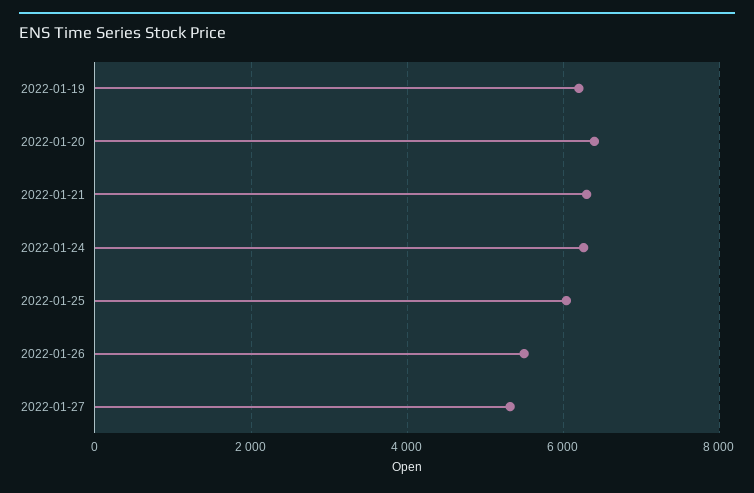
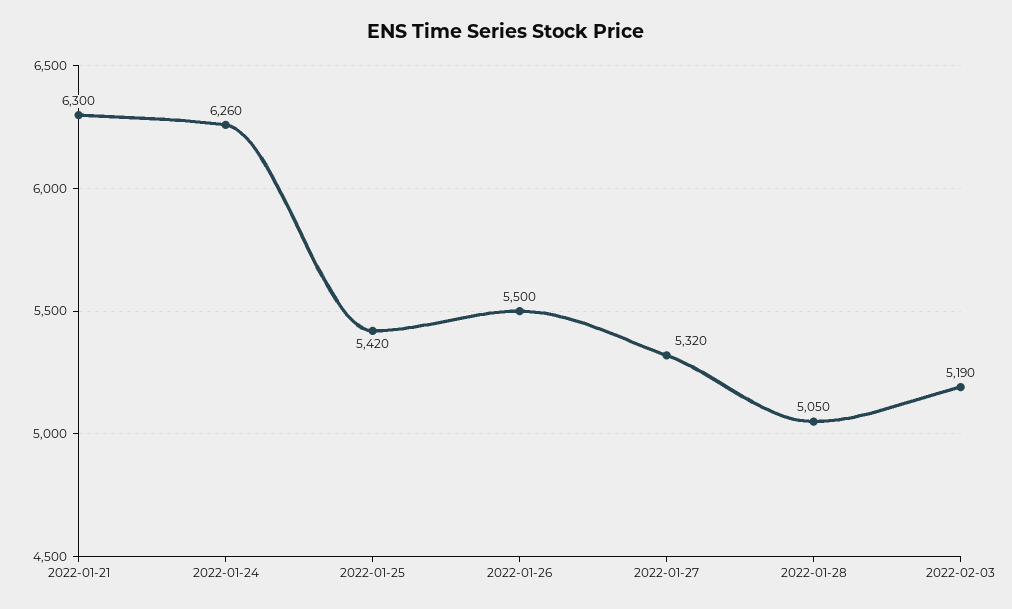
2022-01-19: 6200 -> none
2022-01-20: 6400 -> none
2022-01-25: 6000 -> 5420
2022-01-28: none -> 5050
2022-02-03: none -> 5190

